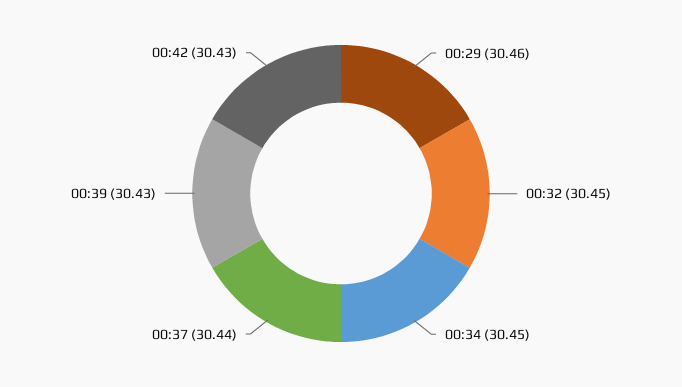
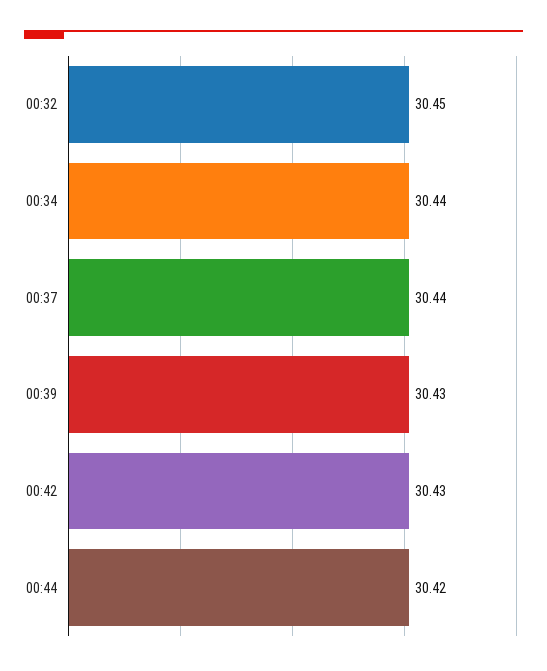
00:29: 30.46 -> none
00:34: 30.45 -> 30.44
00:44: none -> 30.42

